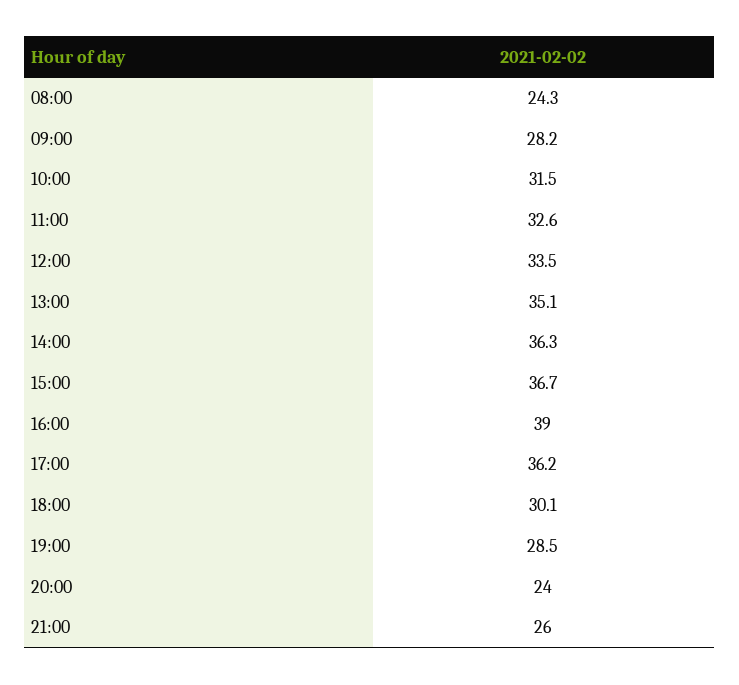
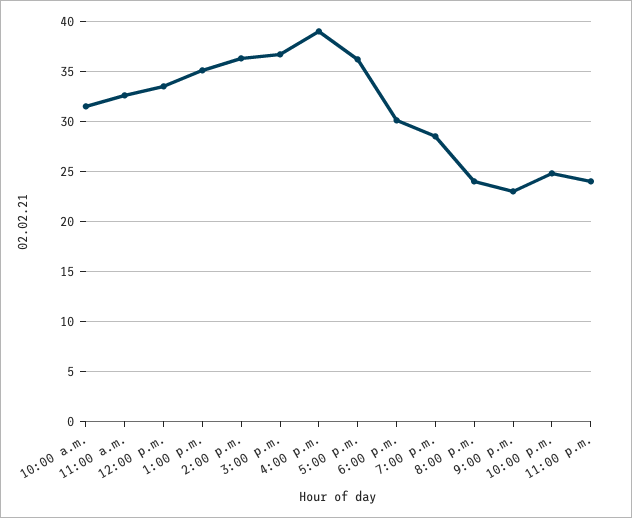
08:00: 24.3 -> none
09:00: 28.2 -> none
21:00: 26 -> 23
10:00 p.m.: none -> 25
11:00 p.m.: none -> 24

